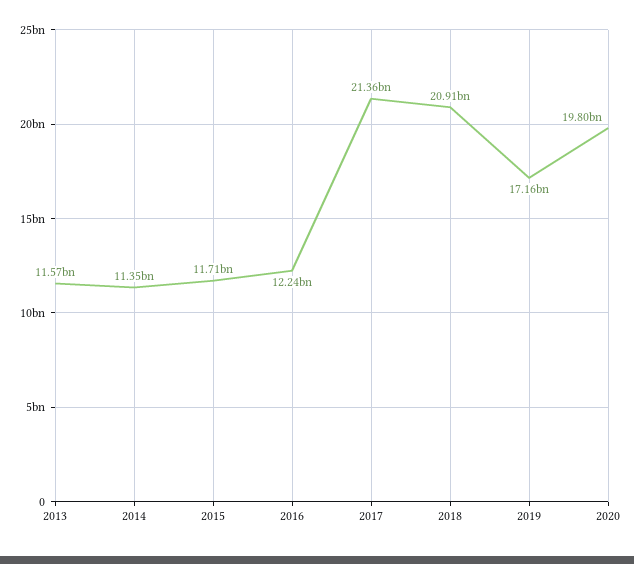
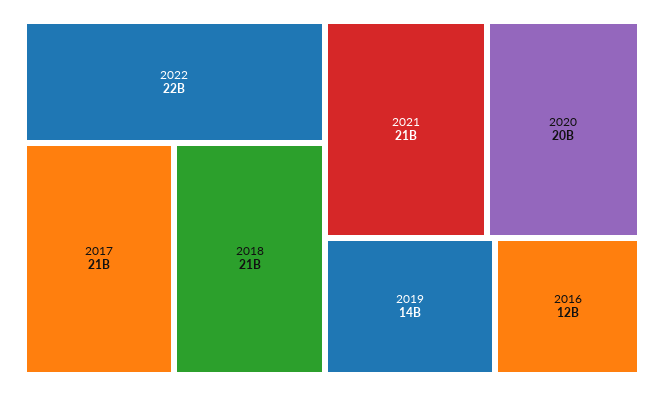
2013: 11570000000 -> none
2014: 11350000000 -> none
2015: 11710000000 -> none
2019: 17160000000 -> 14000000000
2022: none -> 22000000000
2021: none -> 21000000000

